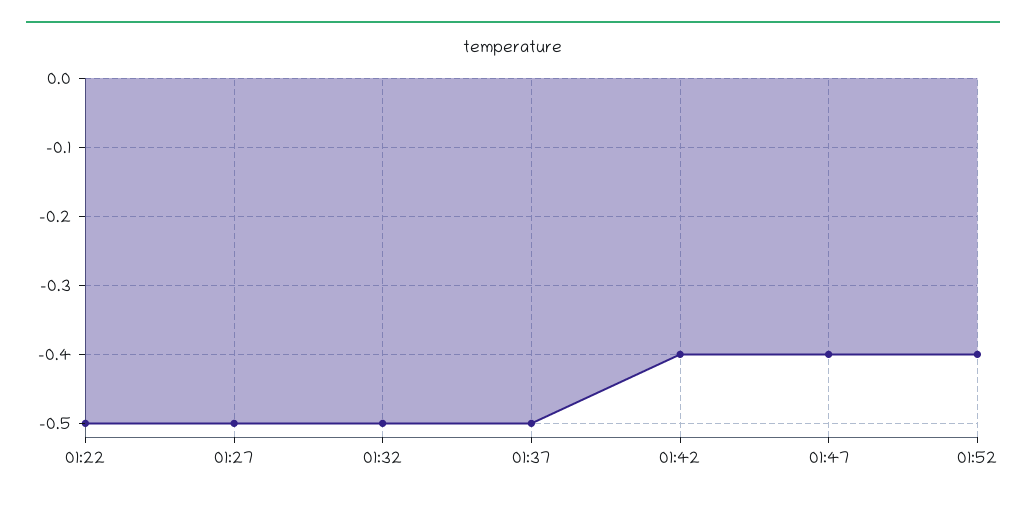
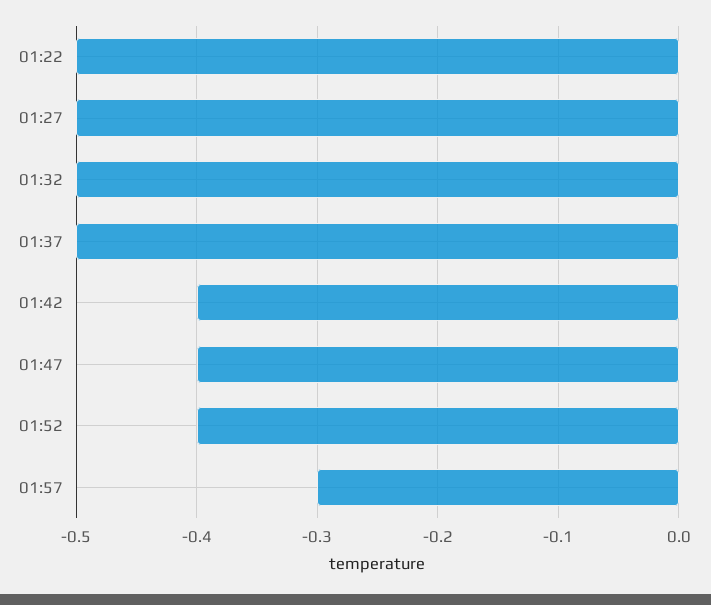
01:57: none -> -0.3

